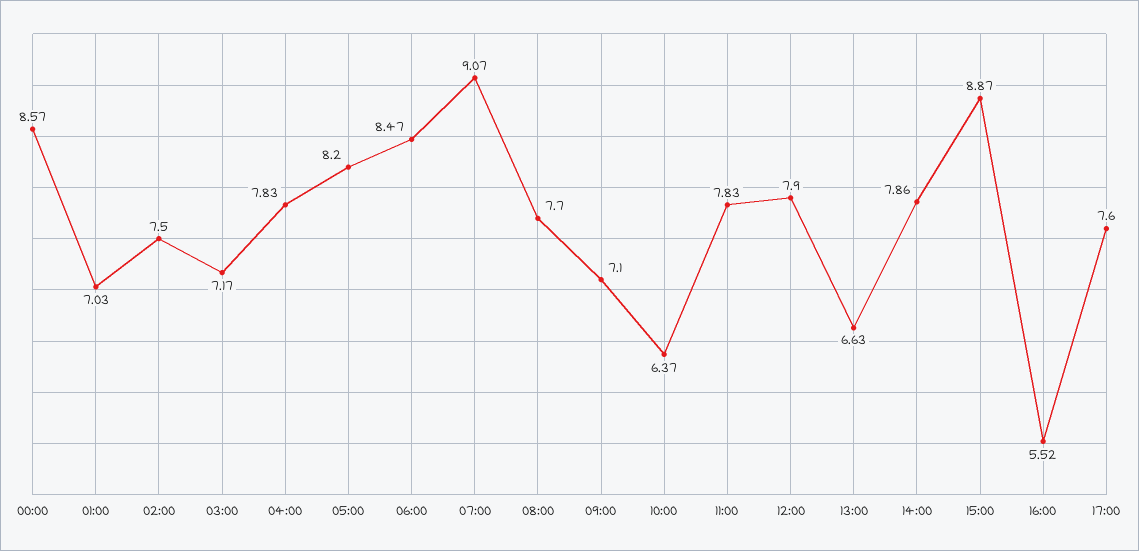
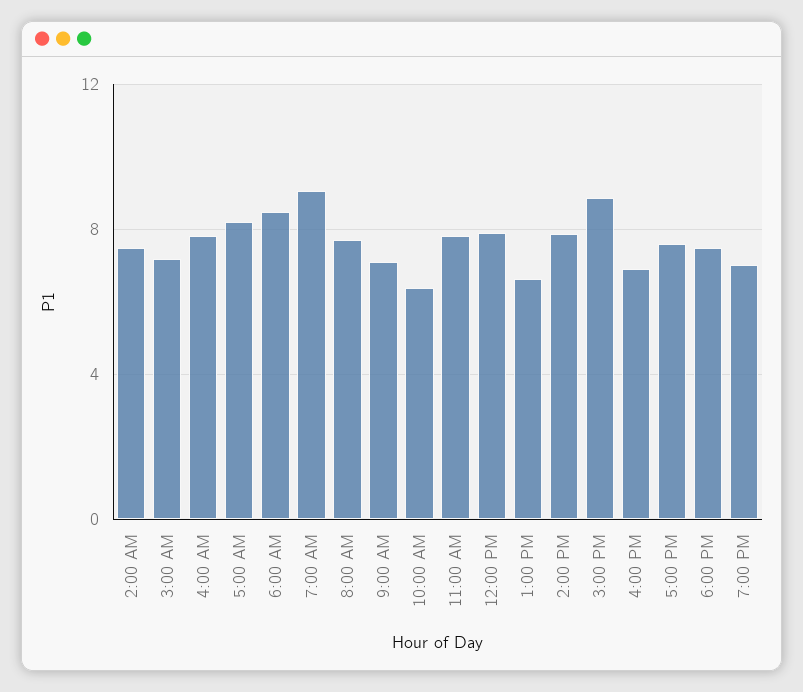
00:00: 8.57 -> none
01:00: 7.03 -> none
16:00: 5.52 -> 7
6:00 PM: none -> 7.5
7:00 PM: none -> 7

